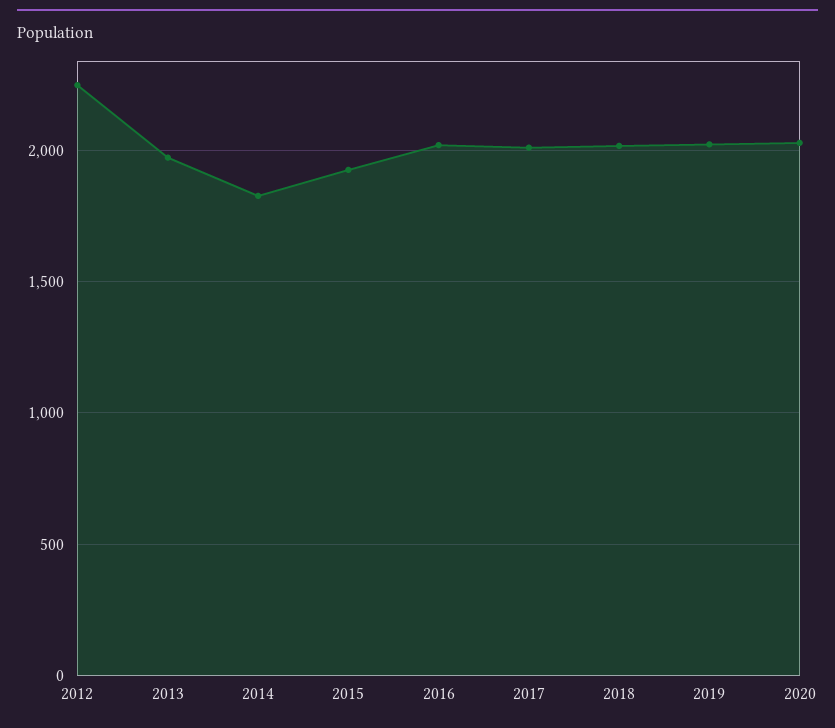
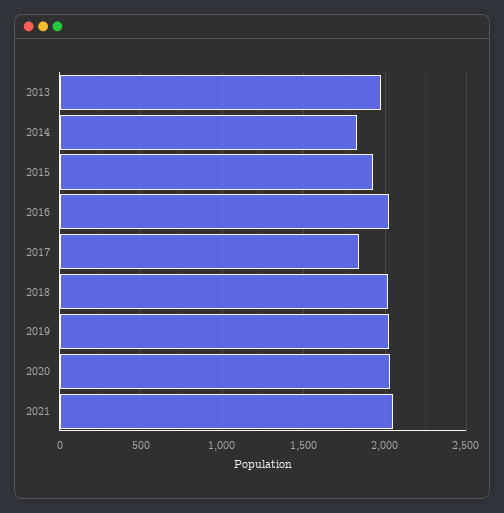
2012: 2250 -> none
2017: 2000 -> 1850
2021: none -> 2050

